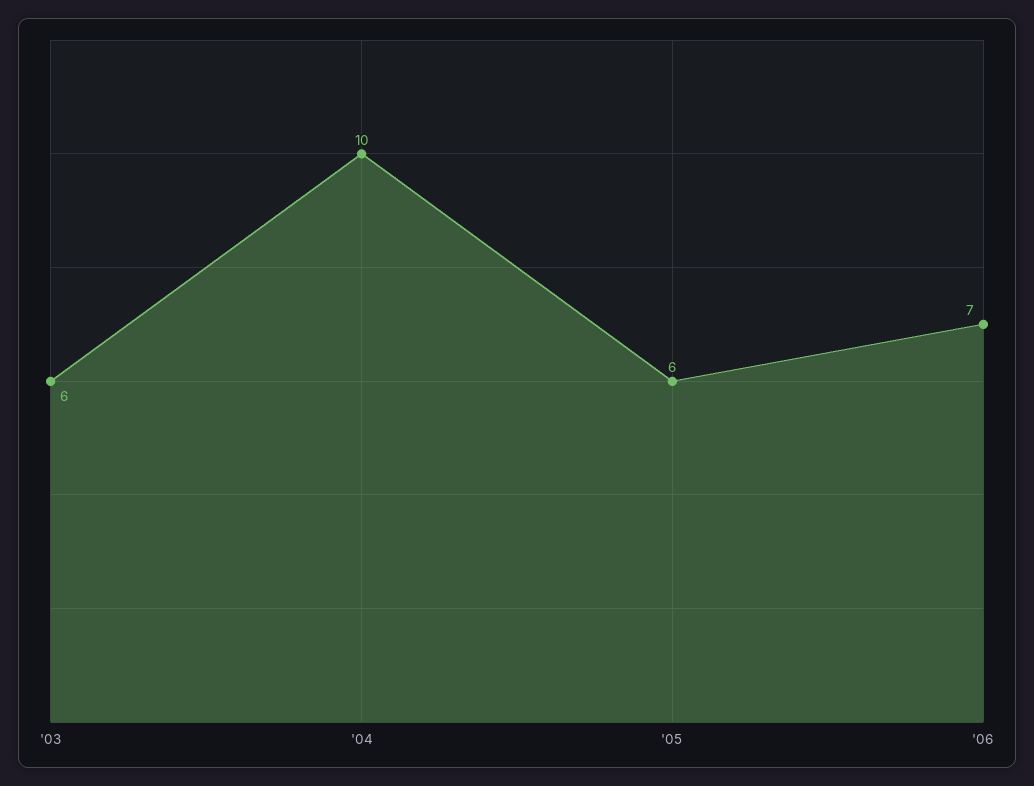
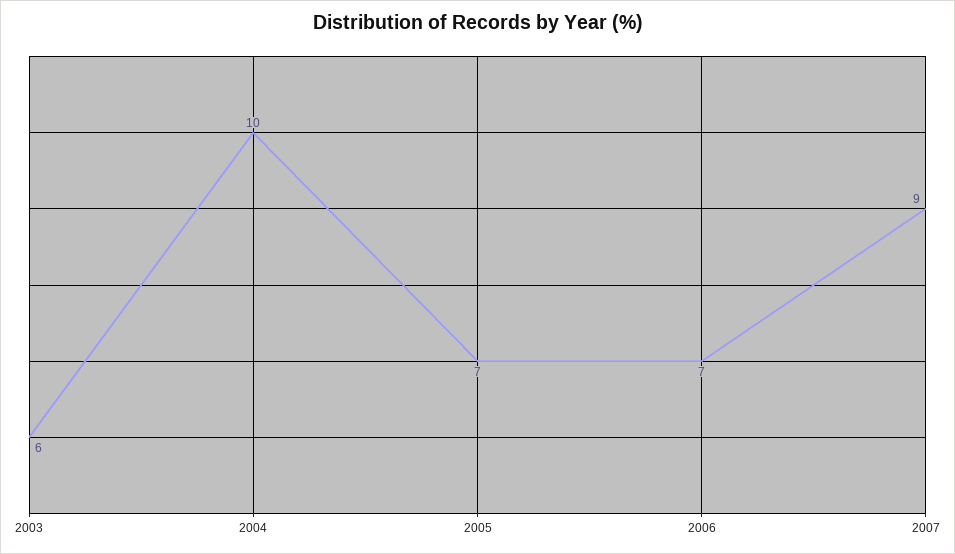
'05: 6 -> 7
2007: none -> 9

